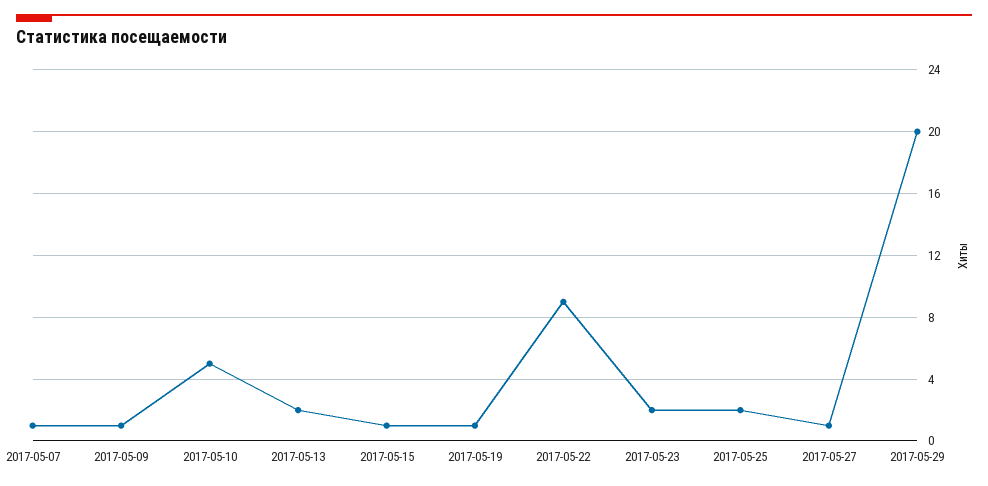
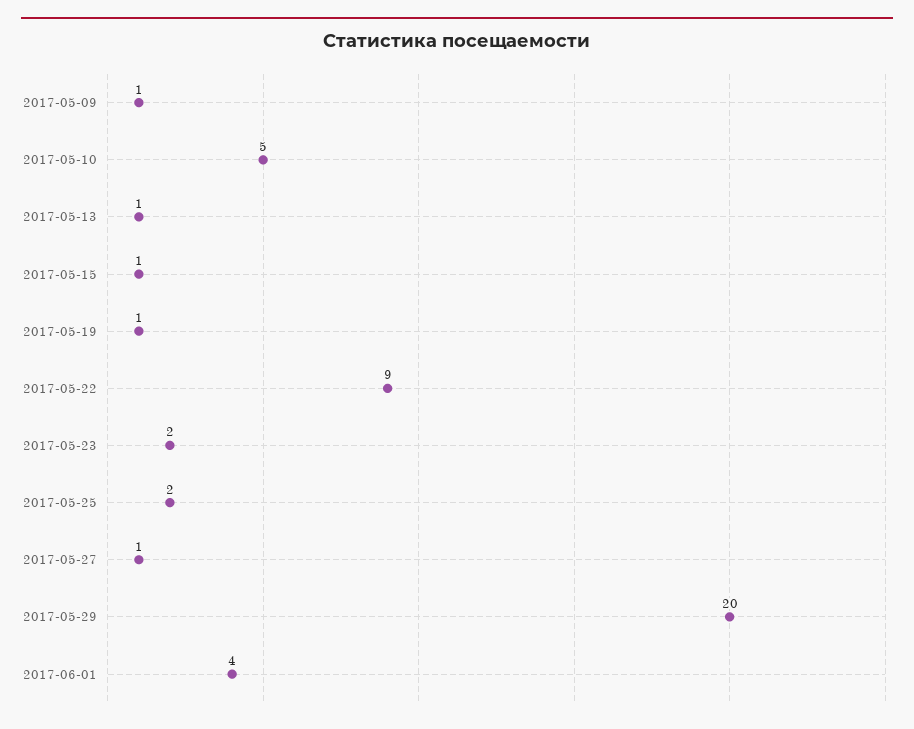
2017-05-07: 1 -> none
2017-05-13: 2 -> 1
2017-06-01: none -> 4

